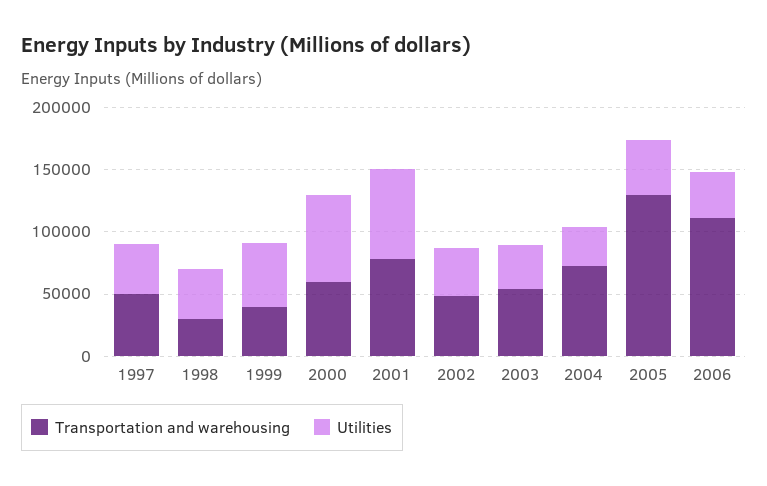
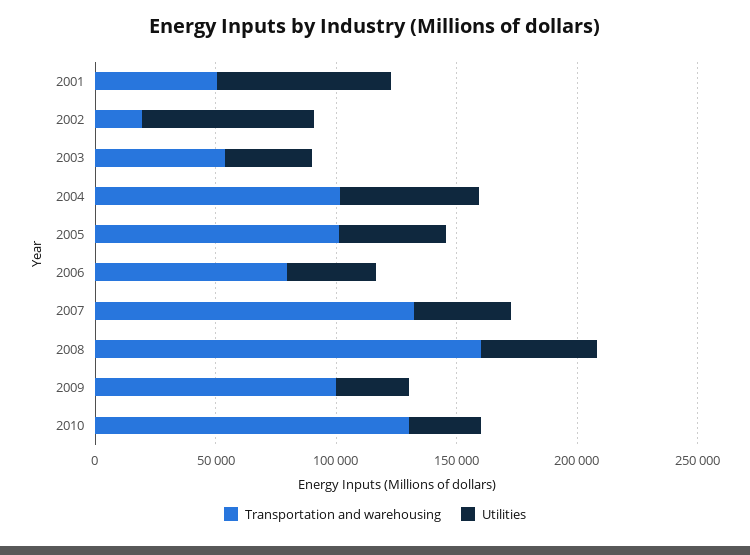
Transportation and warehousing, 1997: 50000 -> none
Utilities, 1997: 40000 -> none
Transportation and warehousing, 1998: 30000 -> none
Utilities, 1998: 40000 -> none
Transportation and warehousing, 1999: 40000 -> none
Utilities, 1999: 50000 -> none
Transportation and warehousing, 2000: 60000 -> none
Utilities, 2000: 70000 -> none
Transportation and warehousing, 2001: 80000 -> 50000
Transportation and warehousing, 2002: 50000 -> 20000
Utilities, 2002: 40000 -> 70000
Transportation and warehousing, 2004: 70000 -> 100000
Utilities, 2004: 30000 -> 60000
Transportation and warehousing, 2005: 130000 -> 100000
Transportation and warehousing, 2006: 110000 -> 80000
Transportation and warehousing, 2007: none -> 130000
Utilities, 2007: none -> 40000
Transportation and warehousing, 2008: none -> 160000
Utilities, 2008: none -> 50000
Transportation and warehousing, 2009: none -> 100000
Utilities, 2009: none -> 30000
Transportation and warehousing, 2010: none -> 130000
Utilities, 2010: none -> 30000

